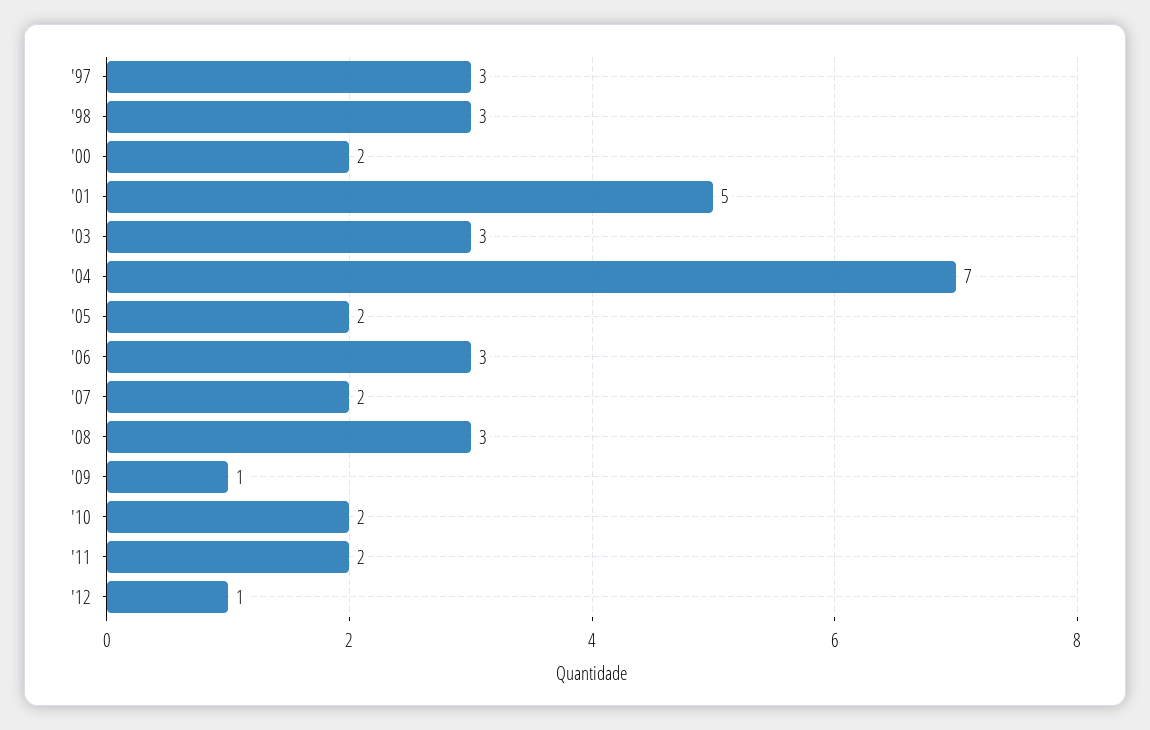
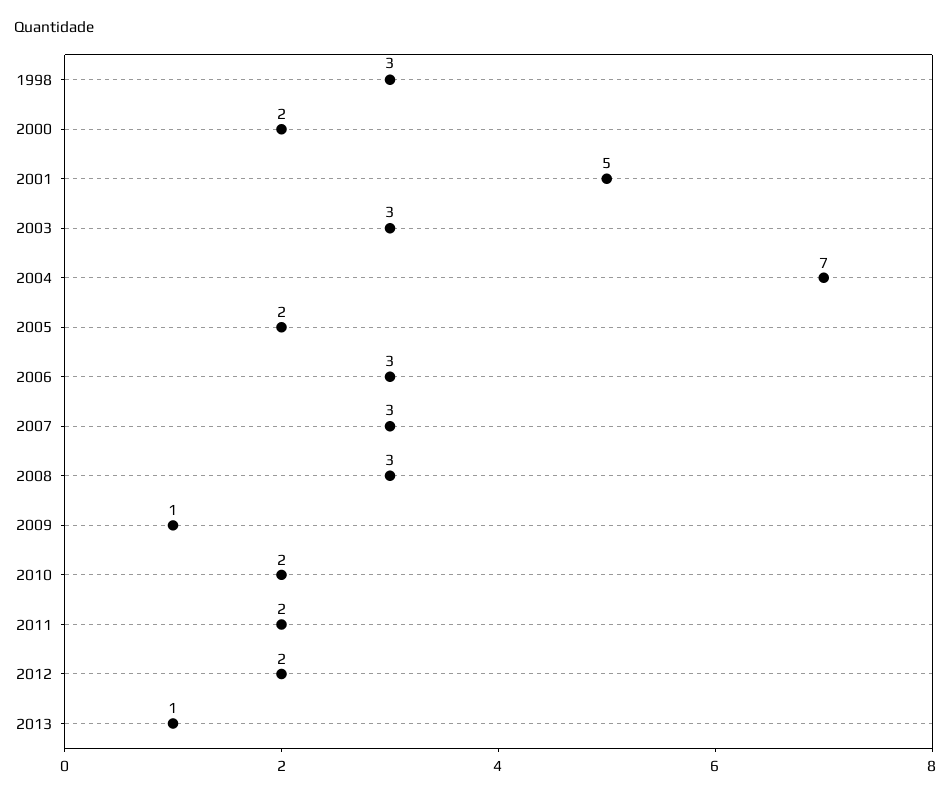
'97: 3 -> none
'07: 2 -> 3
'12: 1 -> 2
2013: none -> 1

